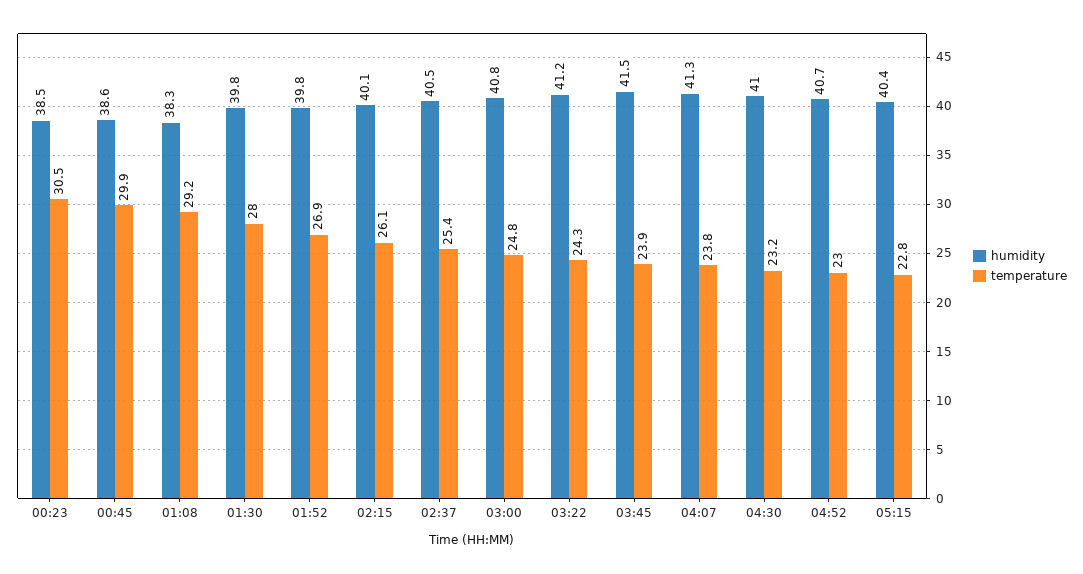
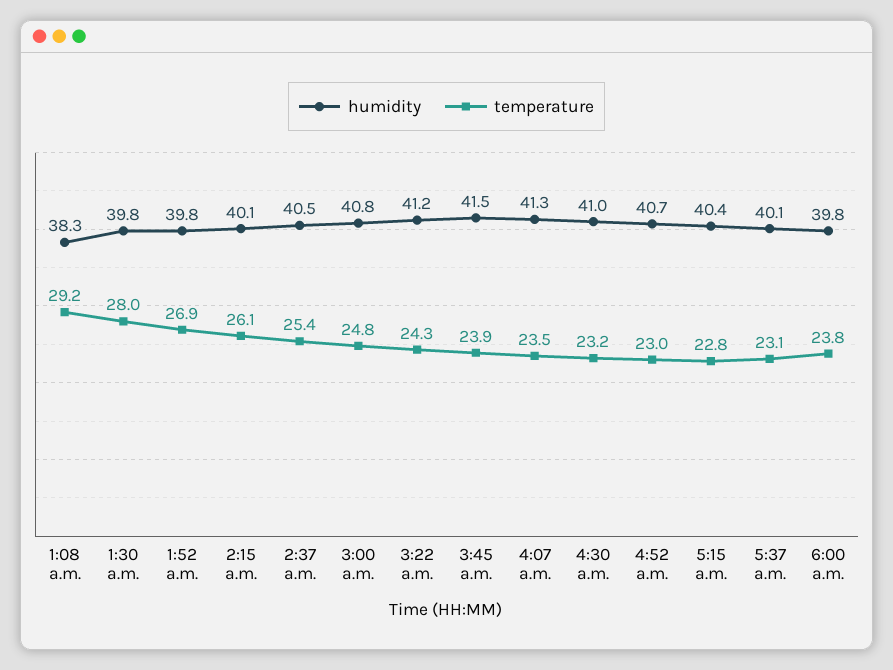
humidity, 00:23: 38.5 -> none
temperature, 00:23: 30.5 -> none
humidity, 00:45: 38.6 -> none
temperature, 00:45: 29.9 -> none
temperature, 04:07: 23.8 -> 23.5
humidity, 5:37 a.m.: none -> 40.1
temperature, 5:37 a.m.: none -> 23.1
humidity, 6:00 a.m.: none -> 39.8
temperature, 6:00 a.m.: none -> 23.8

